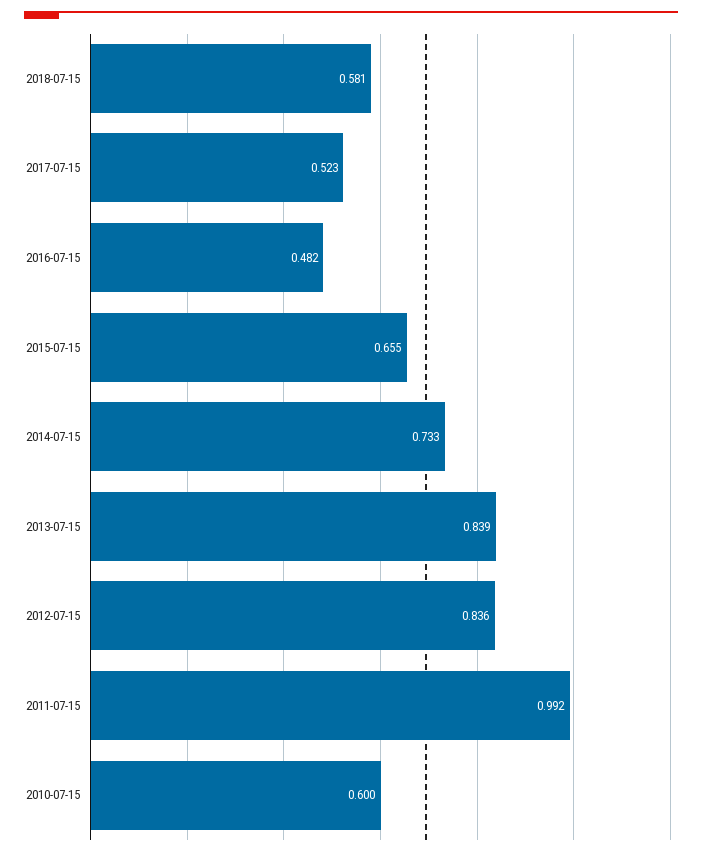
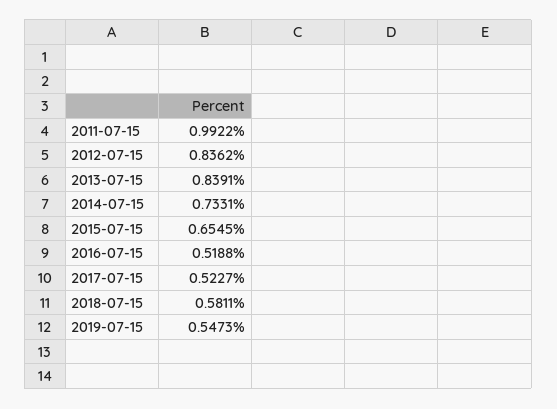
2016-07-15: 0.482 -> 0.5188
2010-07-15: 0.6 -> none
2019-07-15: none -> 0.5473

